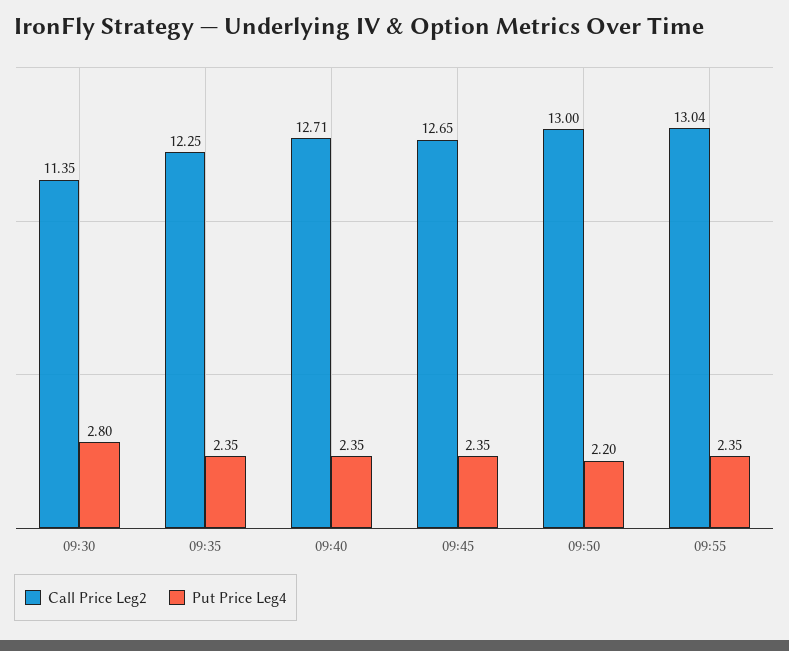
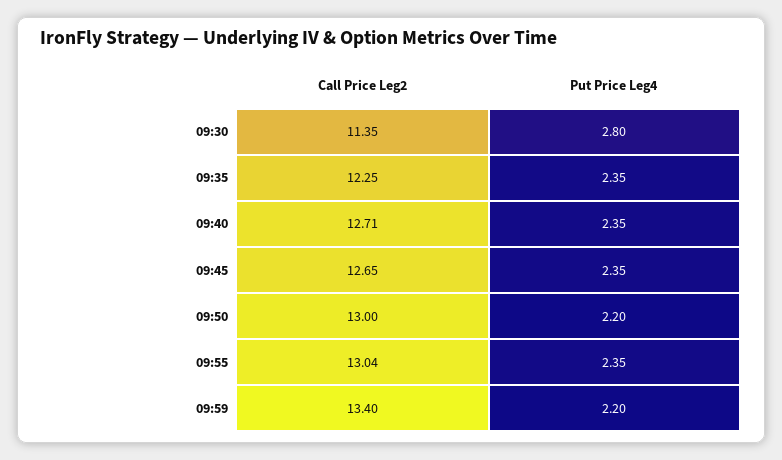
Call Price Leg2, 09:59: none -> 13.4
Put Price Leg4, 09:59: none -> 2.2

